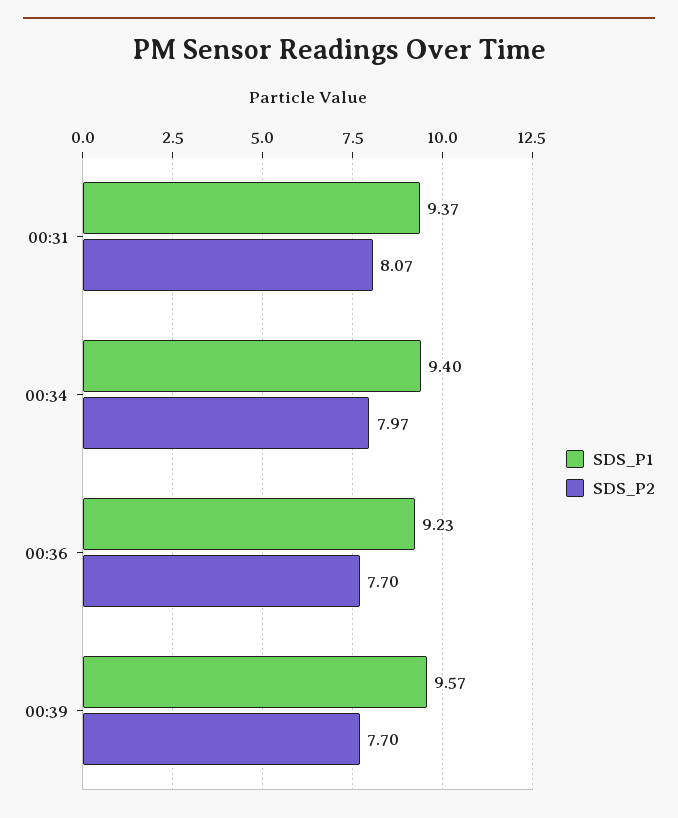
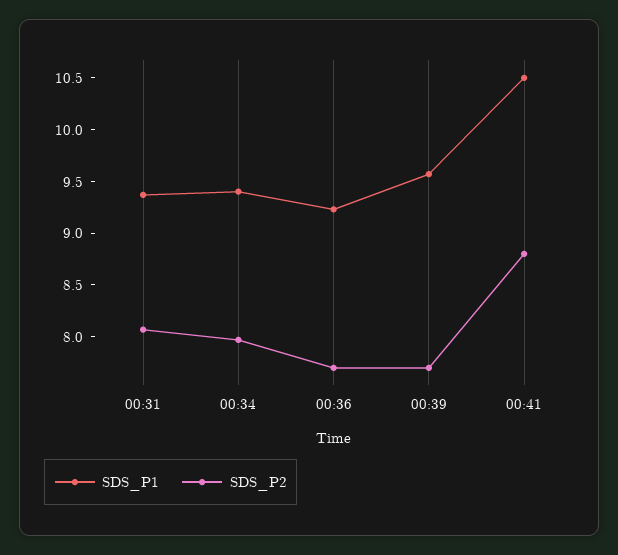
SDS_P1, 00:41: none -> 10.5
SDS_P2, 00:41: none -> 8.8

